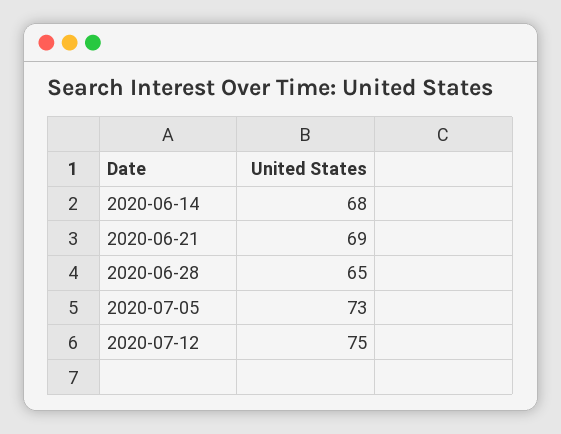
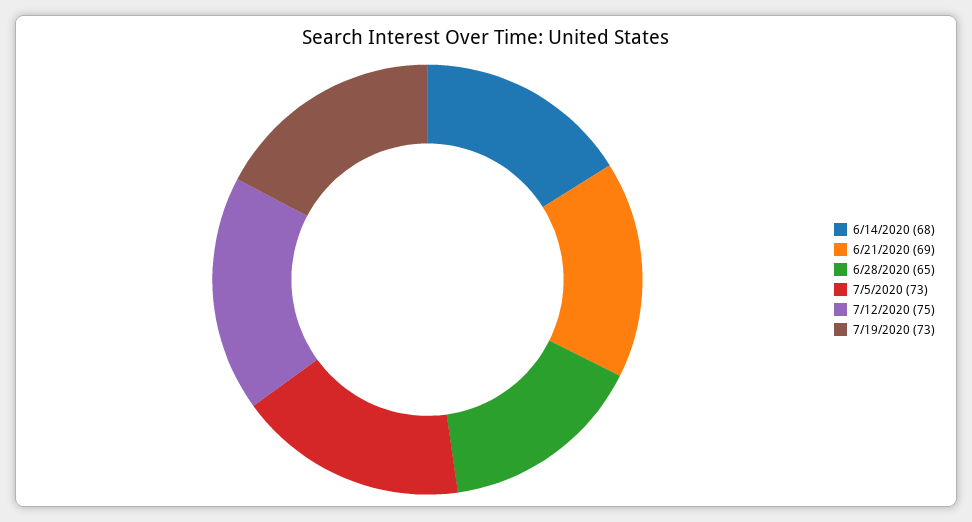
7/19/2020: none -> 73

